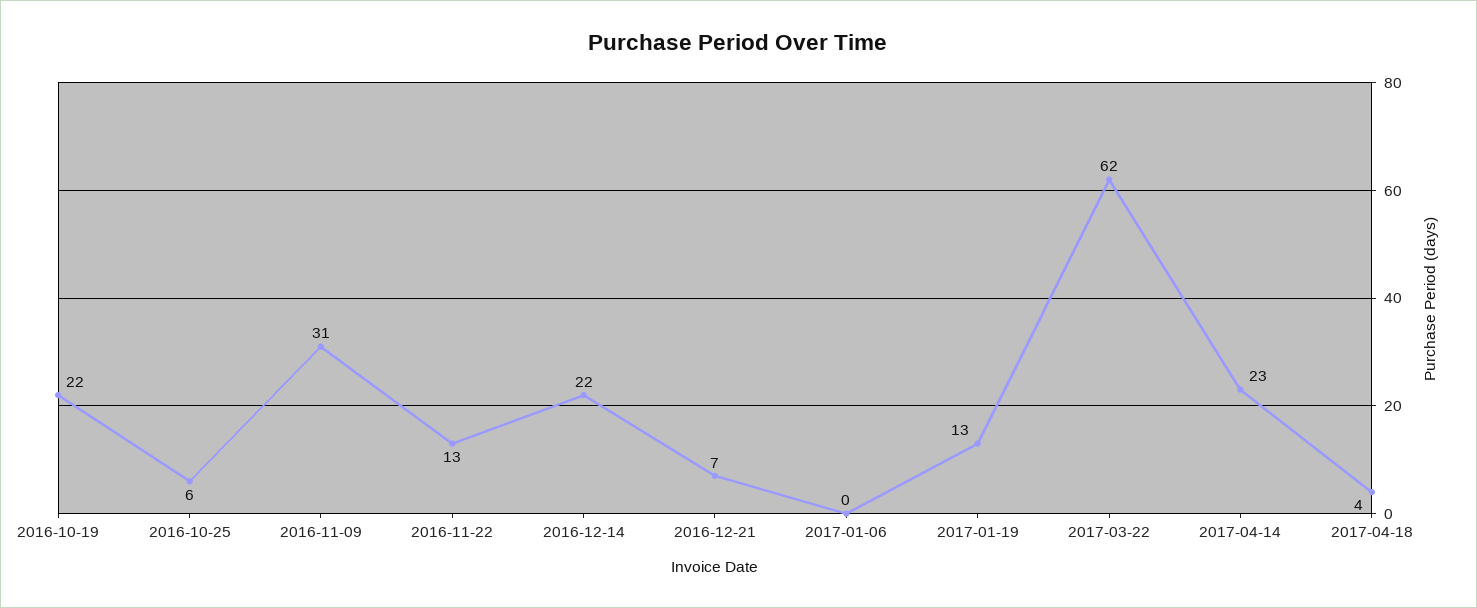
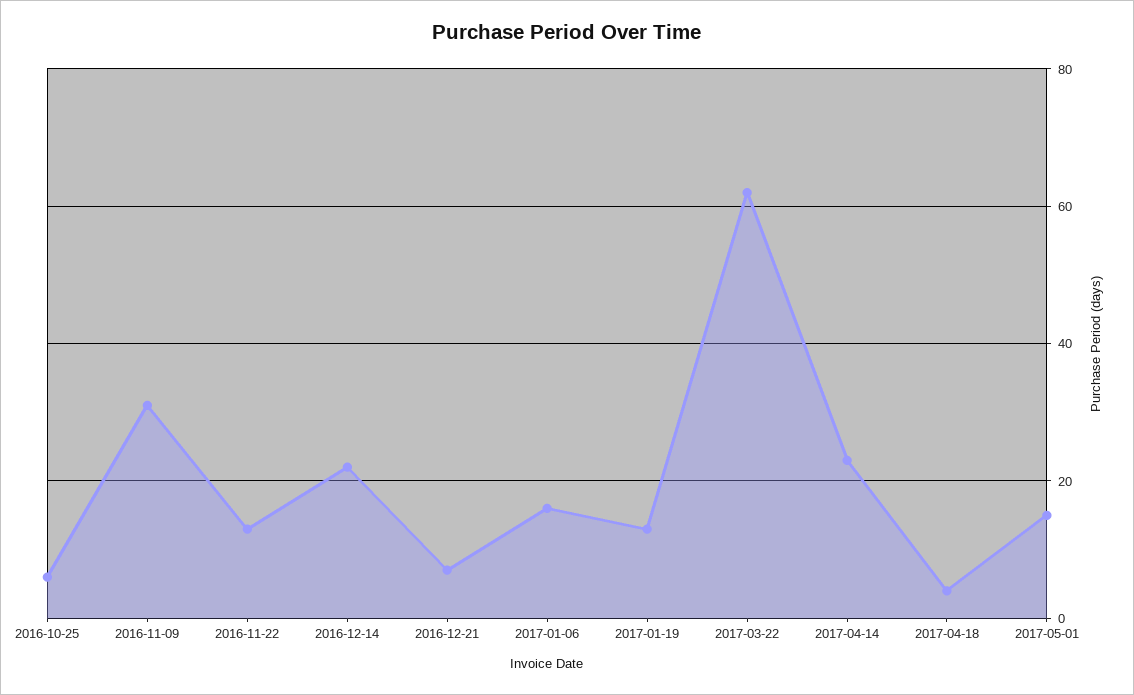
2016-10-19: 22 -> none
2017-01-06: 0 -> 15
2017-05-01: none -> 15

